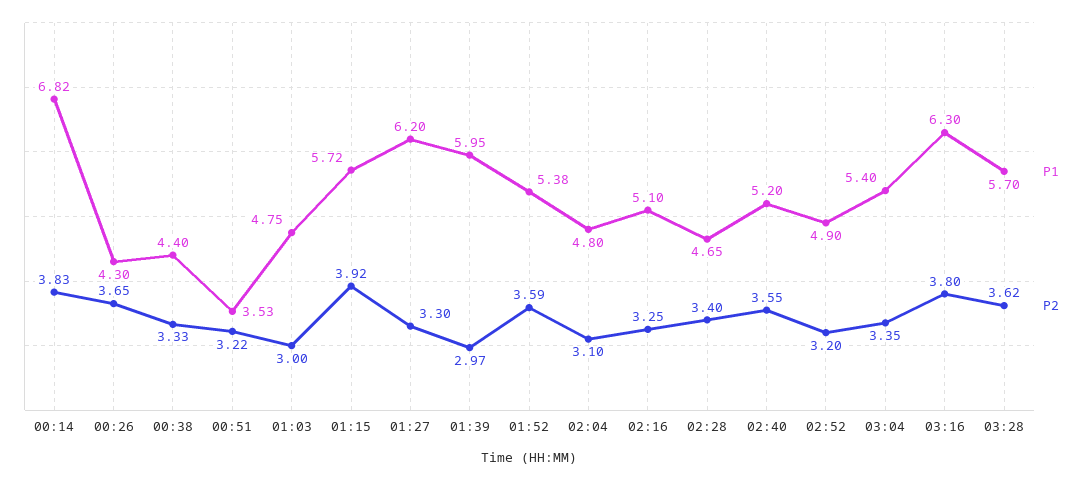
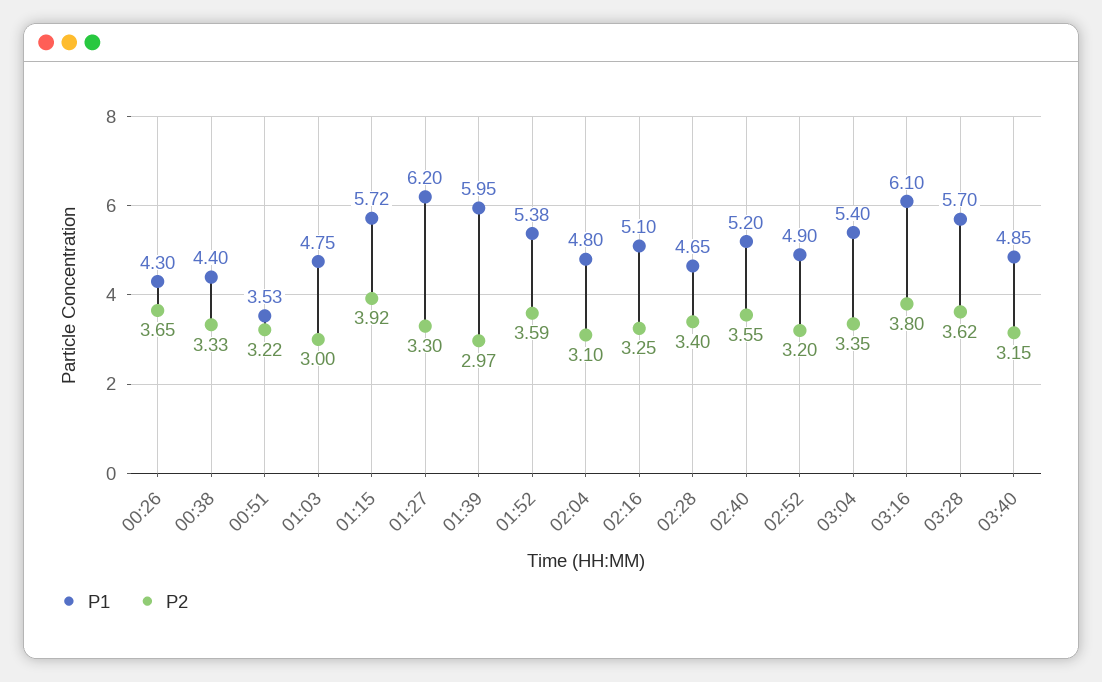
P1, 00:14: 6.82 -> none
P2, 00:14: 3.83 -> none
P1, 03:16: 6.3 -> 6.1
P1, 03:40: none -> 4.85
P2, 03:40: none -> 3.15

